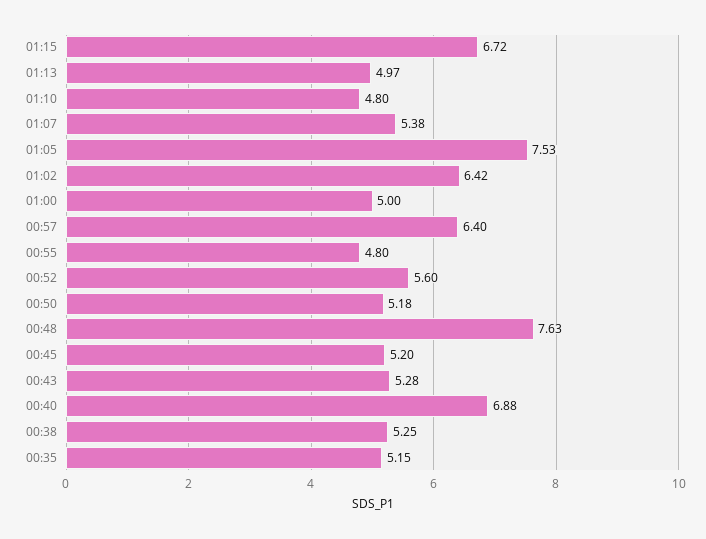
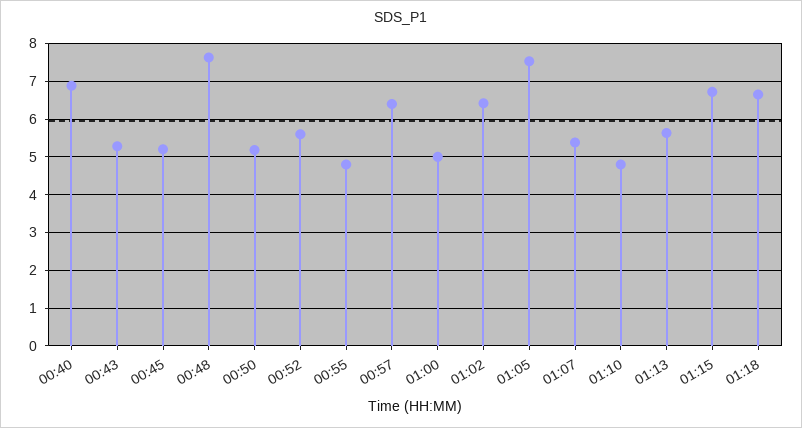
01:13: 4.97 -> 5.6
00:38: 5.25 -> none
00:35: 5.15 -> none
01:18: none -> 6.6

